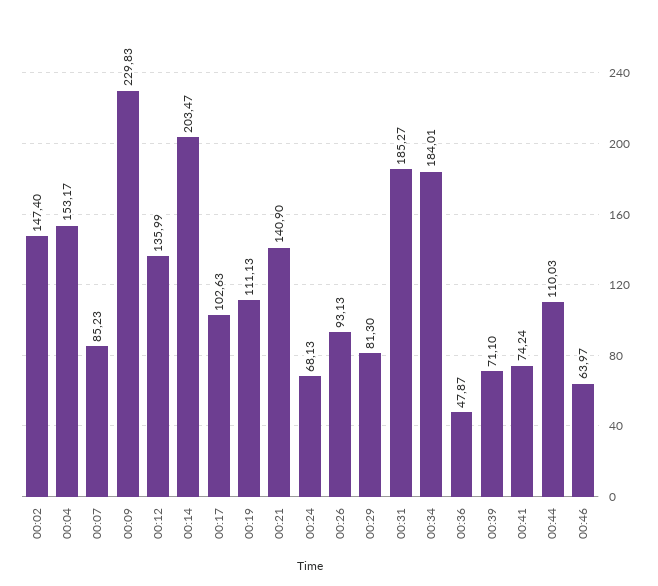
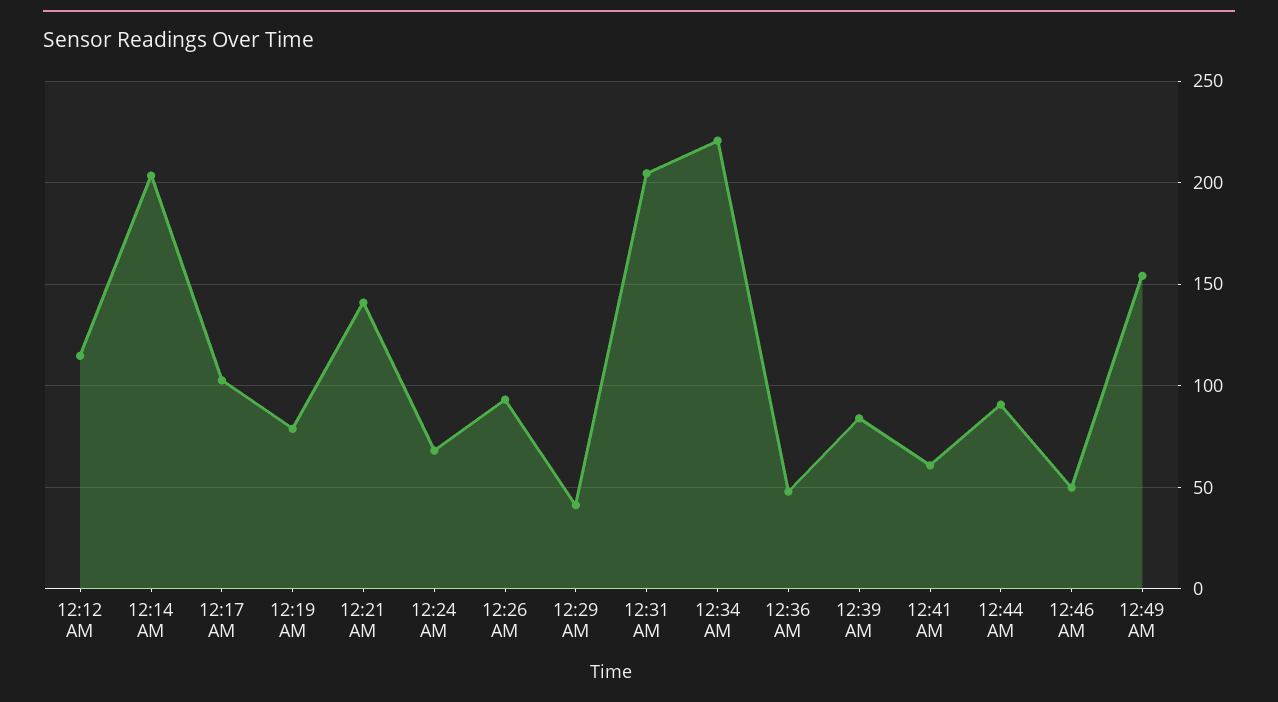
00:02: 147.4 -> none
00:04: 153.17 -> none
00:07: 85.23 -> none
00:09: 229.83 -> none
00:12: 135.99 -> 115
00:19: 111.13 -> 80
00:29: 81.3 -> 40
00:31: 185.27 -> 205
00:34: 184.01 -> 220
00:39: 71.1 -> 85
00:41: 74.24 -> 60
00:44: 110.03 -> 90
00:46: 63.97 -> 50
12:49 AM: none -> 155

